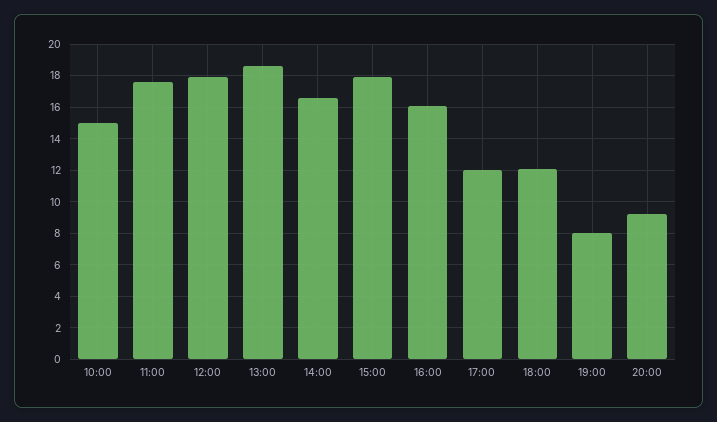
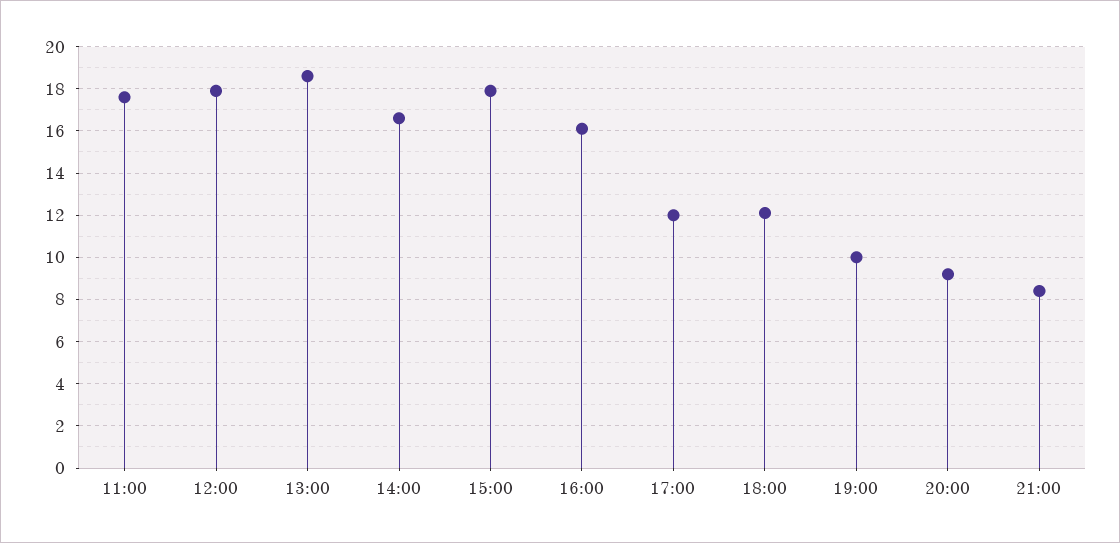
10:00: 15 -> none
19:00: 8 -> 10
21:00: none -> 8.5

